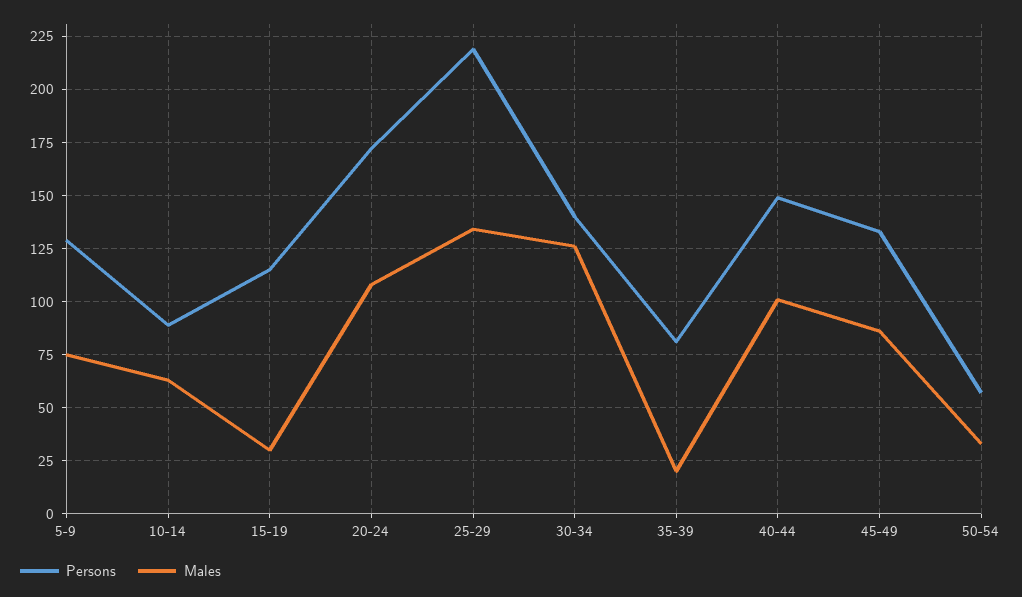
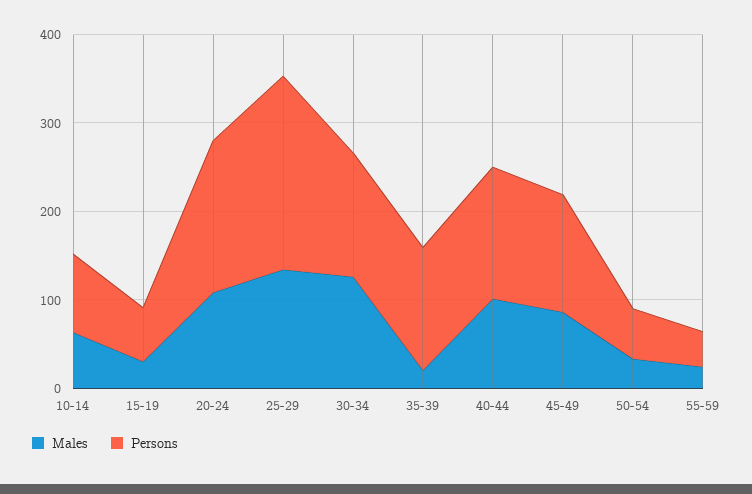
Persons, 5-9: 130 -> none
Males, 5-9: 75 -> none
Persons, 15-19: 115 -> 60
Persons, 35-39: 80 -> 140
Males, 55-59: none -> 20
Persons, 55-59: none -> 40

